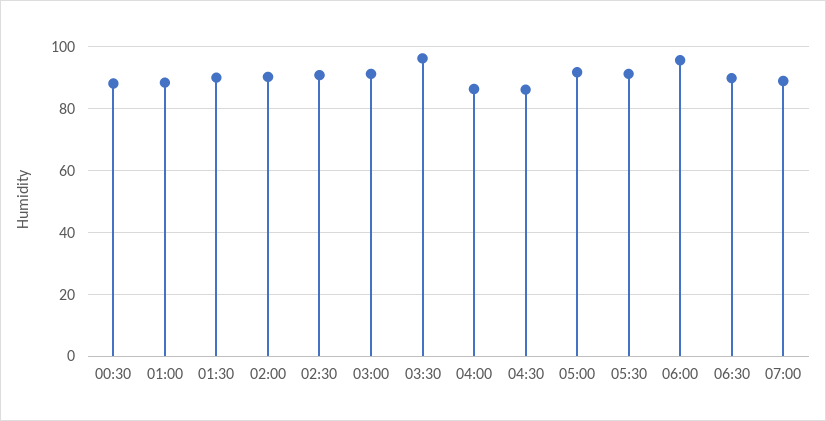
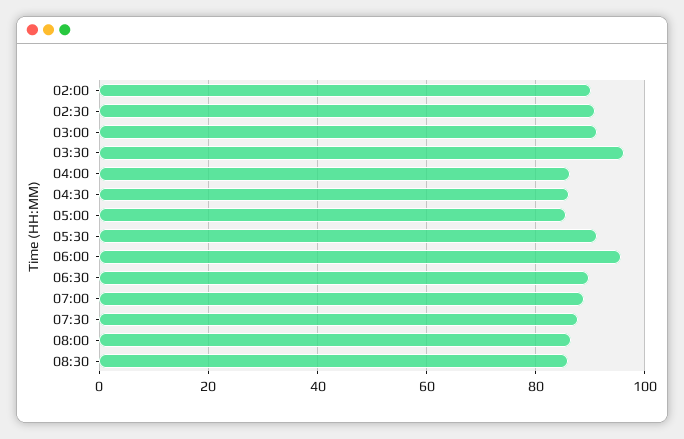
00:30: 88 -> none
01:00: 88 -> none
01:30: 90 -> none
05:00: 92 -> 86
07:30: none -> 88
08:00: none -> 86
08:30: none -> 86

